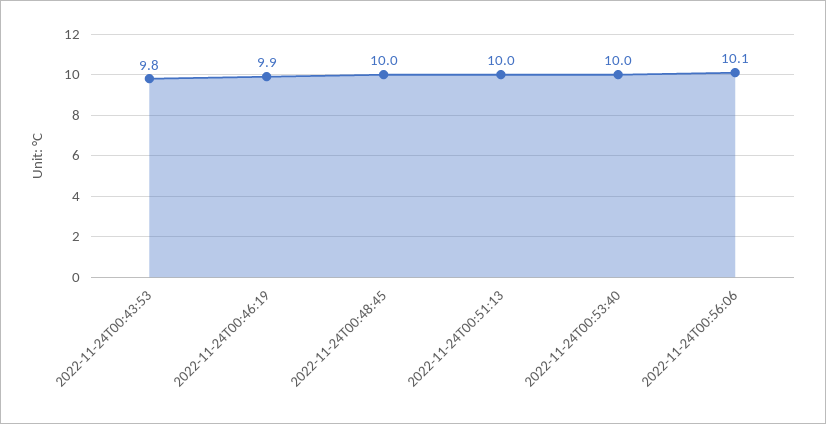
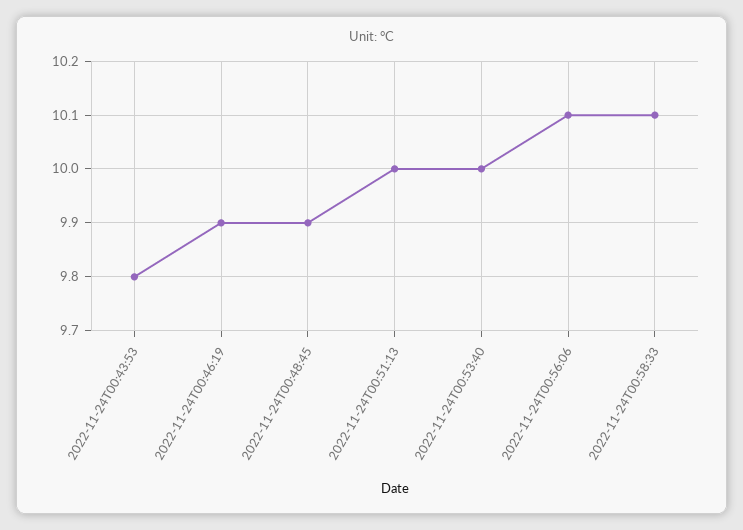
2022-11-24T00:48:45: 10 -> 9.9
2022-11-24T00:58:33: none -> 10.1

